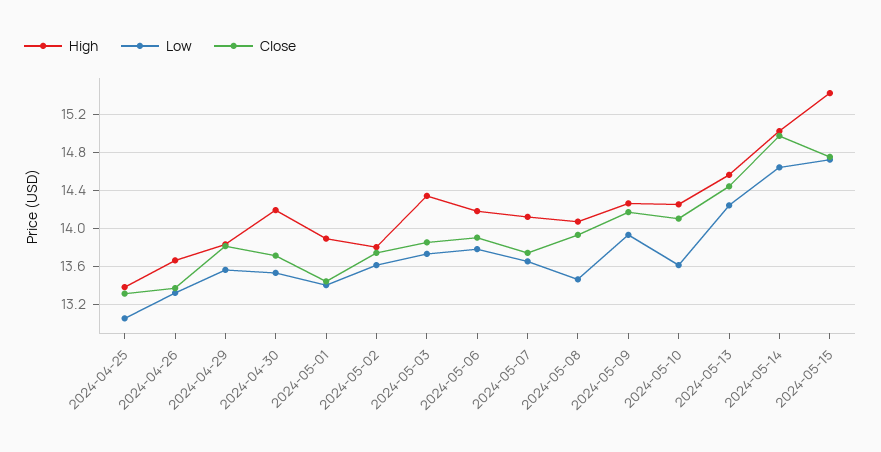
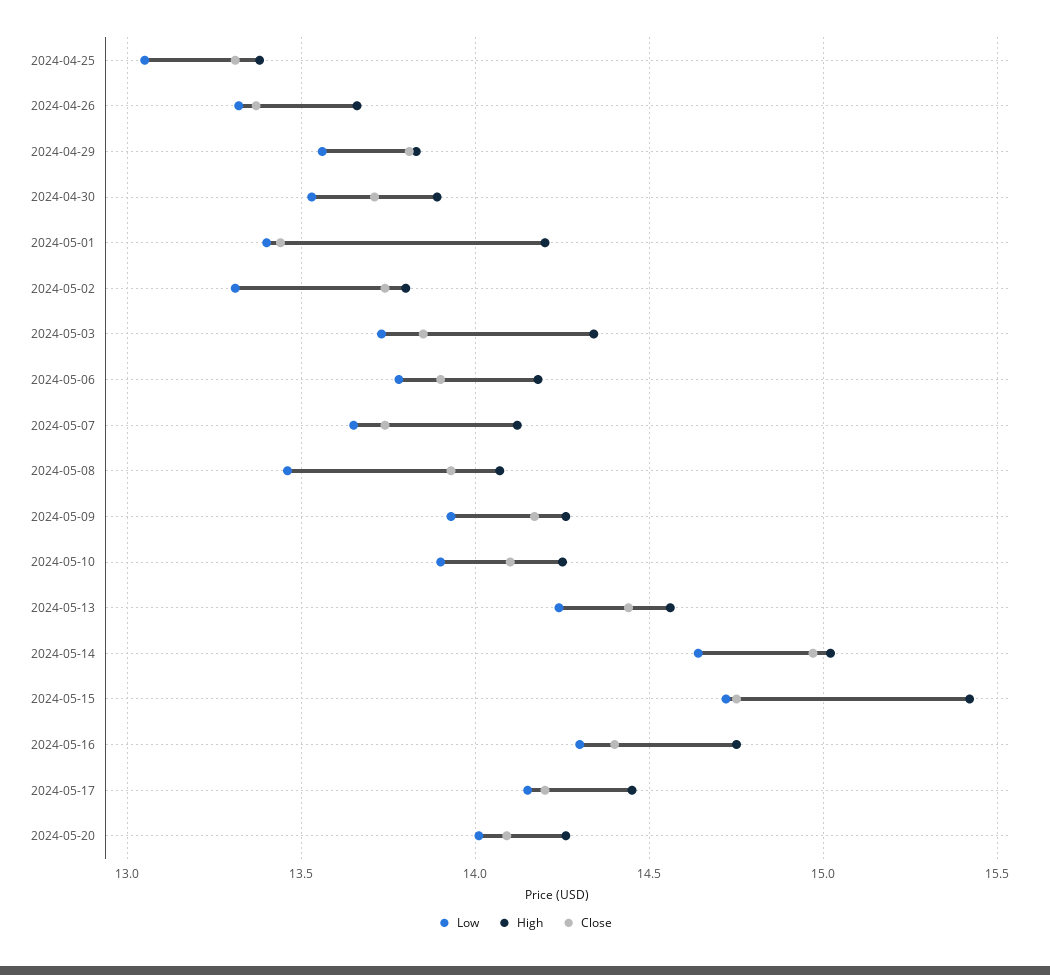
High, 2024-04-30: 14.2 -> 13.9
High, 2024-05-01: 13.9 -> 14.2
Low, 2024-05-02: 13.6 -> 13.3
Low, 2024-05-10: 13.6 -> 13.9
Low, 2024-05-16: none -> 14.3
High, 2024-05-16: none -> 14.75
Close, 2024-05-16: none -> 14.4
Low, 2024-05-17: none -> 14.15
High, 2024-05-17: none -> 14.45
Close, 2024-05-17: none -> 14.2
Low, 2024-05-20: none -> 14
High, 2024-05-20: none -> 14.25
Close, 2024-05-20: none -> 14.1

